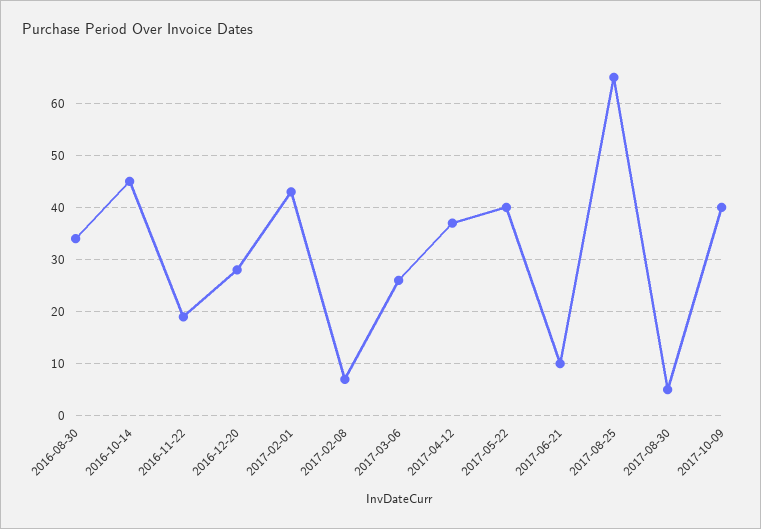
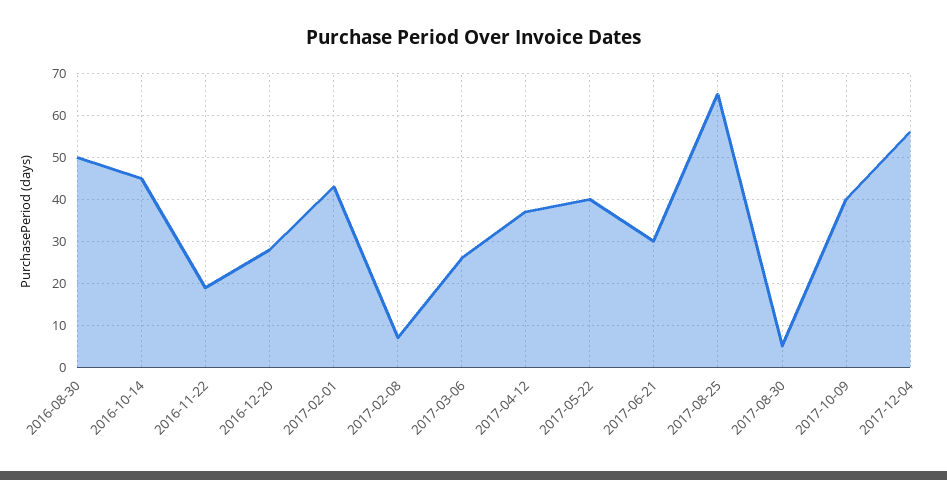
2016-08-30: 35 -> 50
2017-06-21: 10 -> 30
2017-12-04: none -> 55

